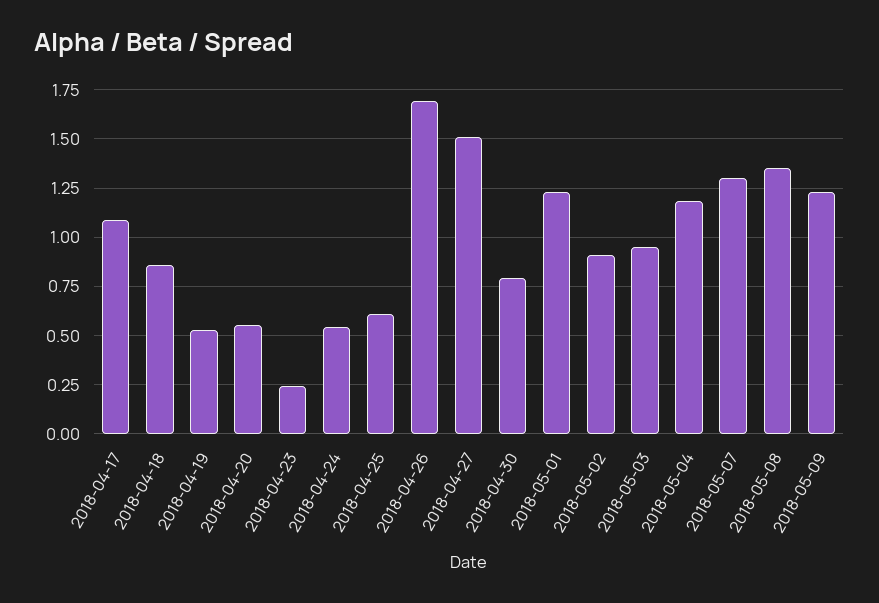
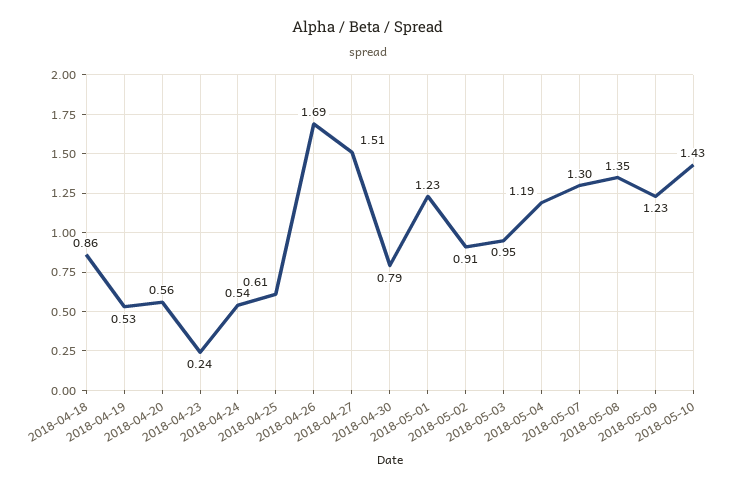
2018-04-17: 1.1 -> none
2018-05-10: none -> 1.43

